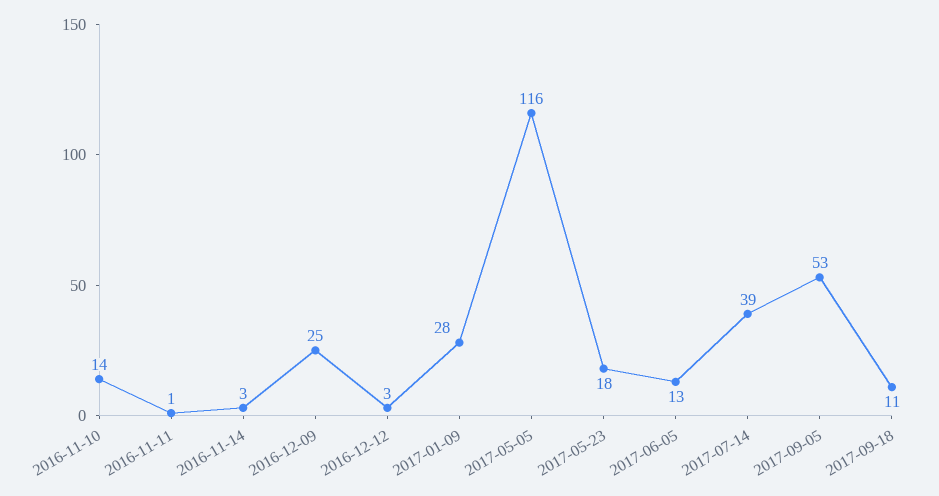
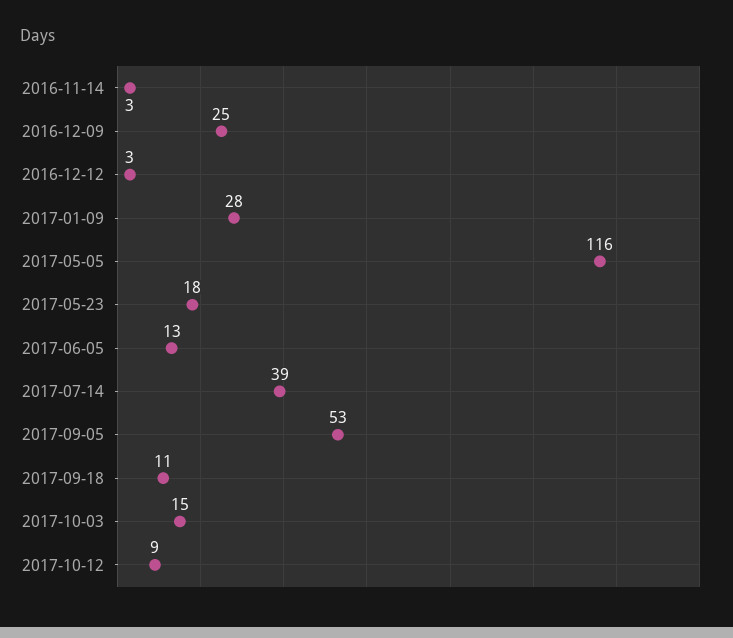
2016-11-10: 14 -> none
2016-11-11: 1 -> none
2017-10-03: none -> 15
2017-10-12: none -> 9

